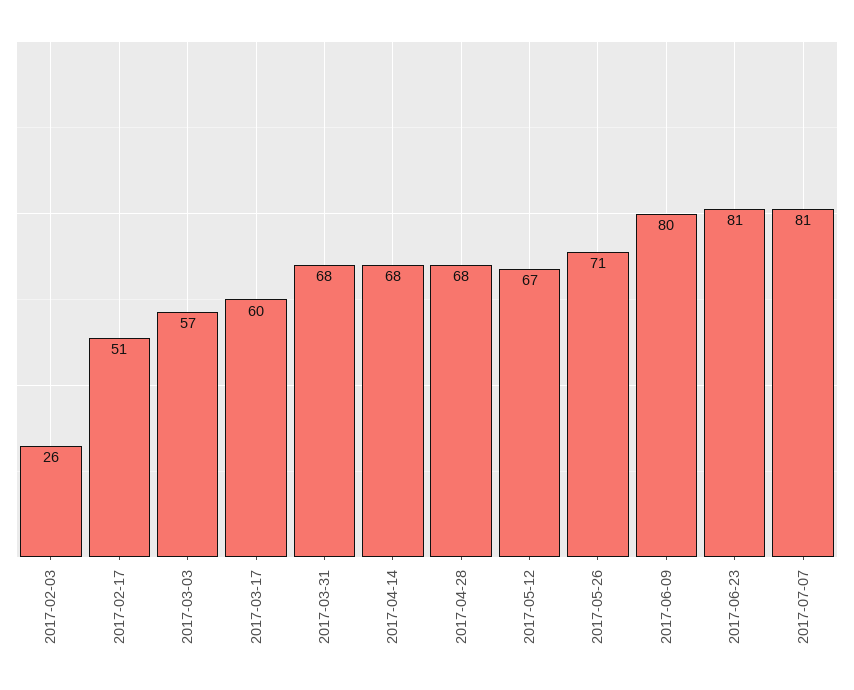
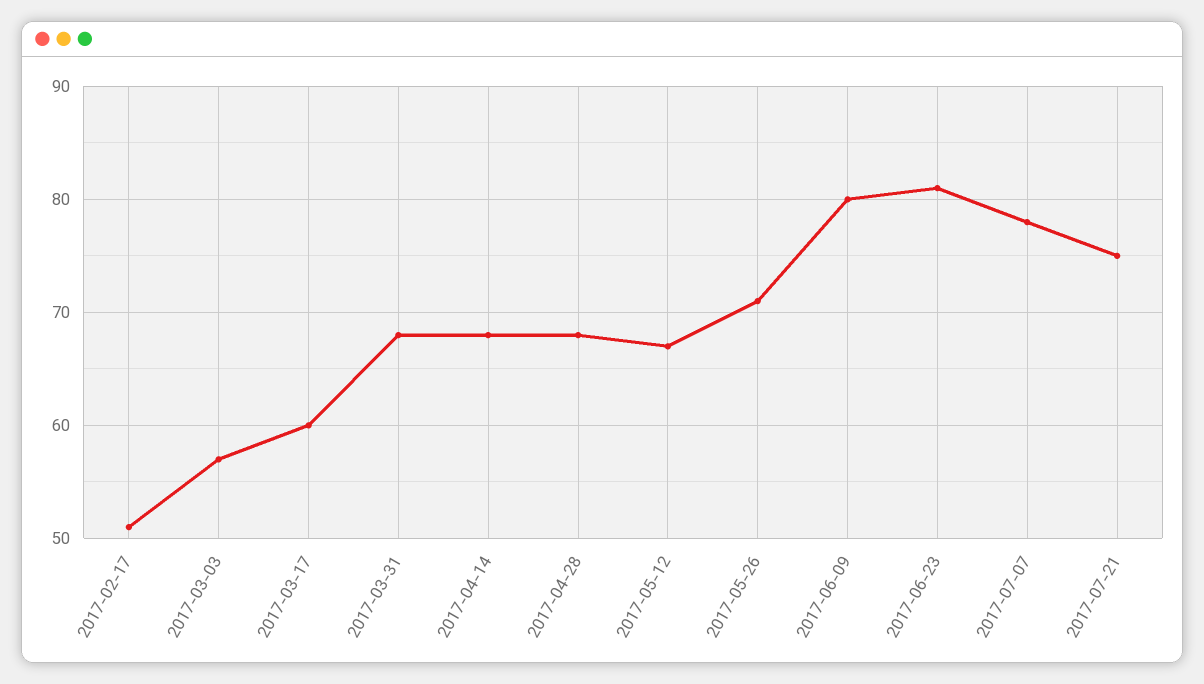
2017-02-03: 26 -> none
2017-07-07: 81 -> 78
2017-07-21: none -> 75

